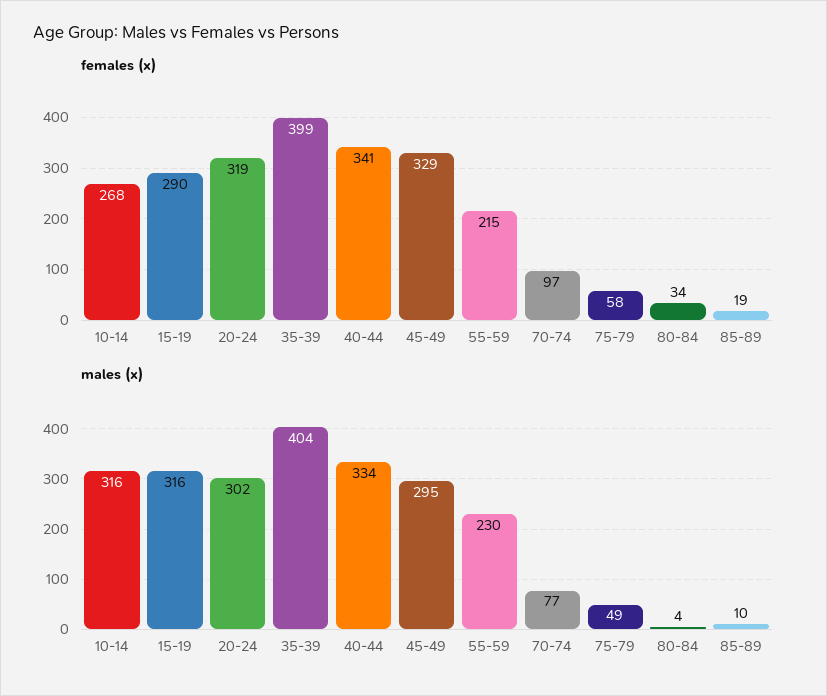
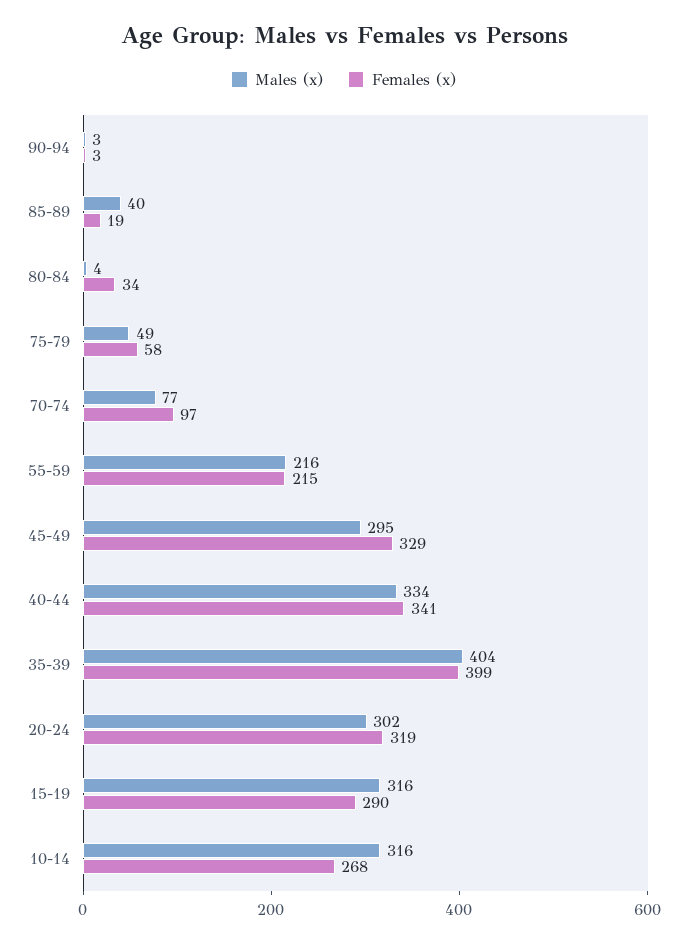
males (x), 55-59: 230 -> 216
males (x), 85-89: 10 -> 40
males (x), 90-94: none -> 3
females (x), 90-94: none -> 3

